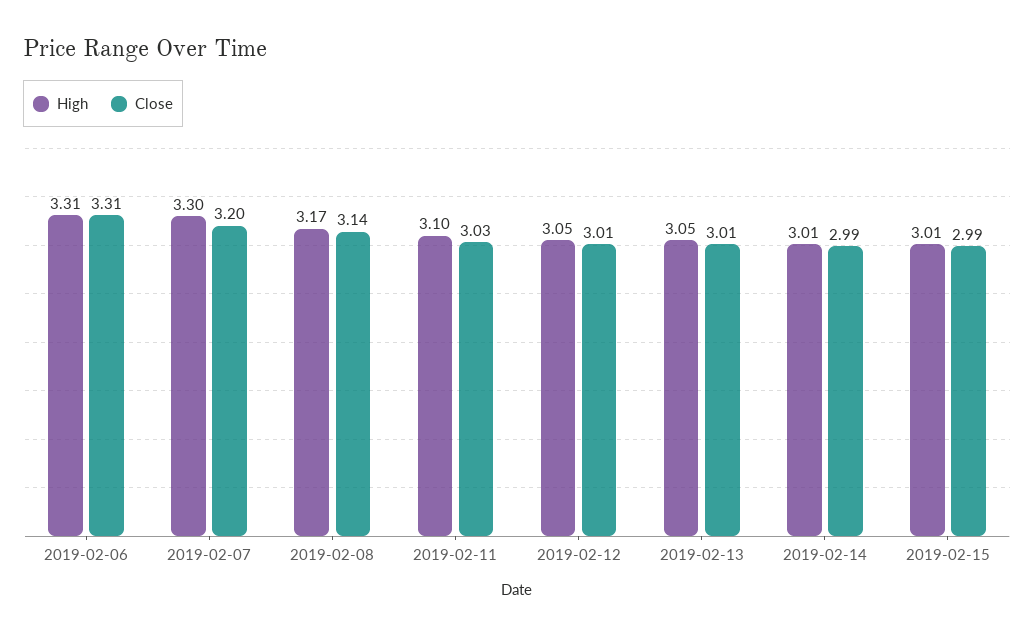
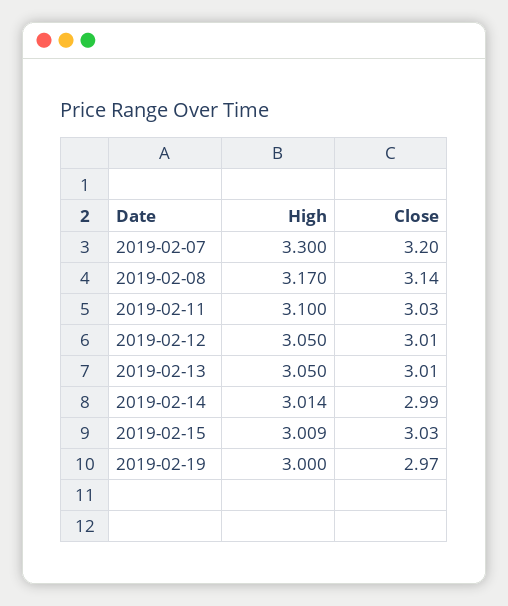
High, 2019-02-06: 3.31 -> none
Close, 2019-02-06: 3.31 -> none
Close, 2019-02-15: 2.99 -> 3.03
High, 2019-02-19: none -> 3
Close, 2019-02-19: none -> 2.97

